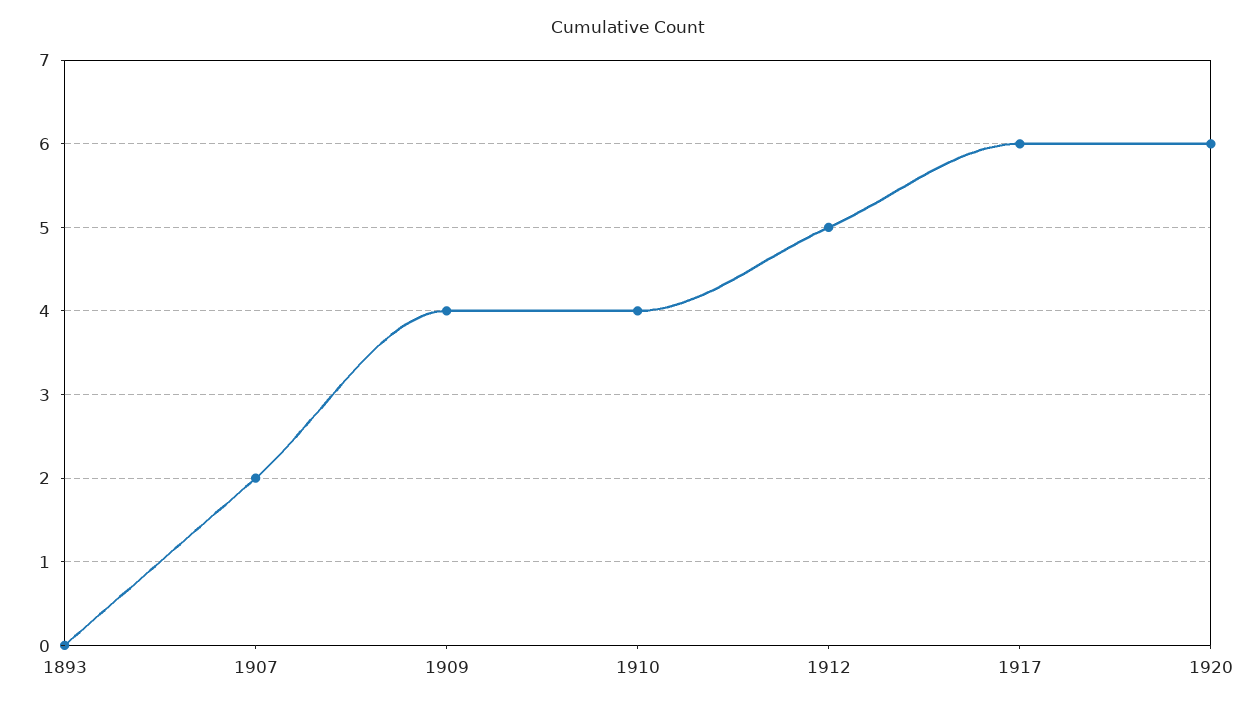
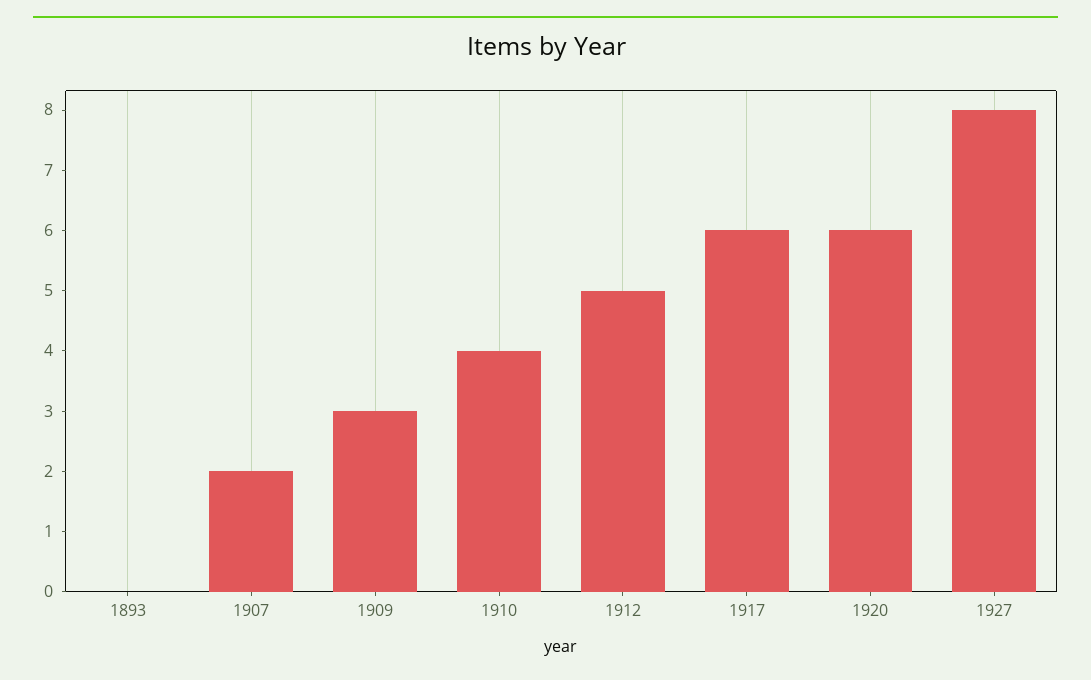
1909: 4 -> 3
1927: none -> 8

